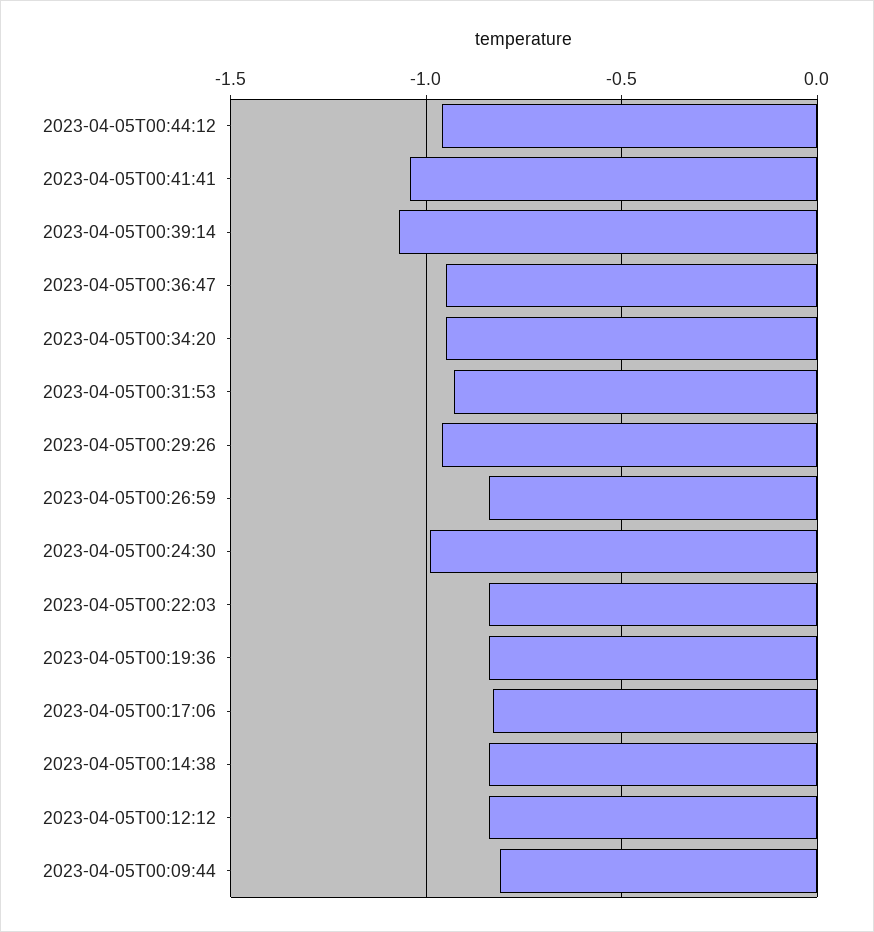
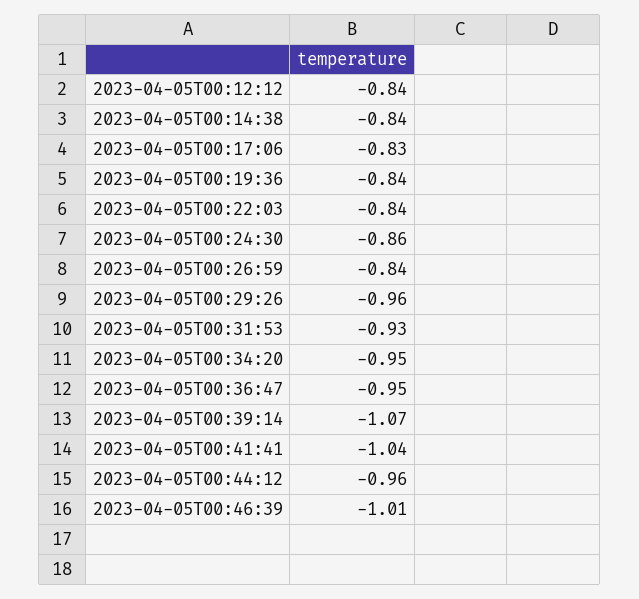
2023-04-05T00:24:30: -1 -> -0.86
2023-04-05T00:09:44: -0.8 -> none
2023-04-05T00:46:39: none -> -1.01

